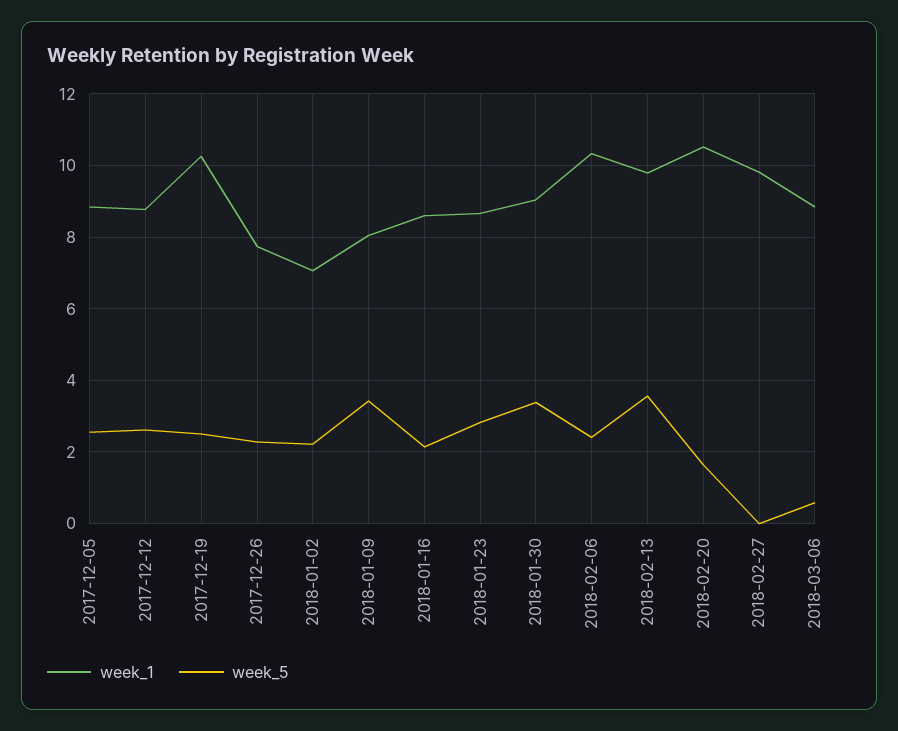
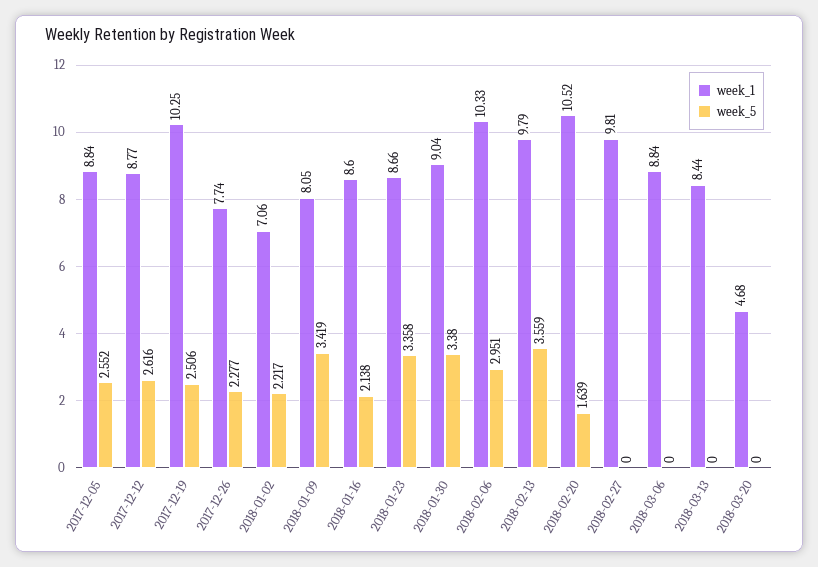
week_5, 2018-01-23: 2.8 -> 3.358
week_5, 2018-02-06: 2.4 -> 2.951
week_5, 2018-03-06: 0.6 -> 0
week_1, 2018-03-13: none -> 8.44
week_5, 2018-03-13: none -> 0
week_1, 2018-03-20: none -> 4.68
week_5, 2018-03-20: none -> 0

